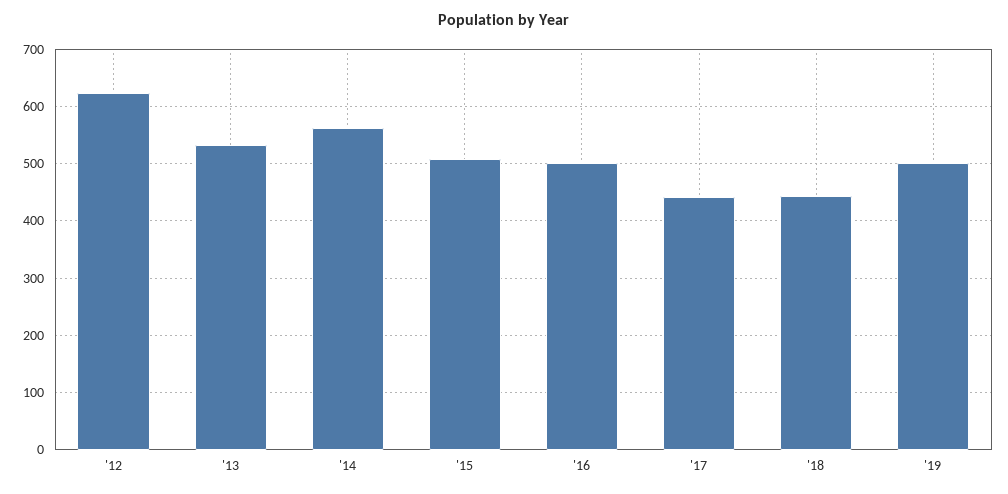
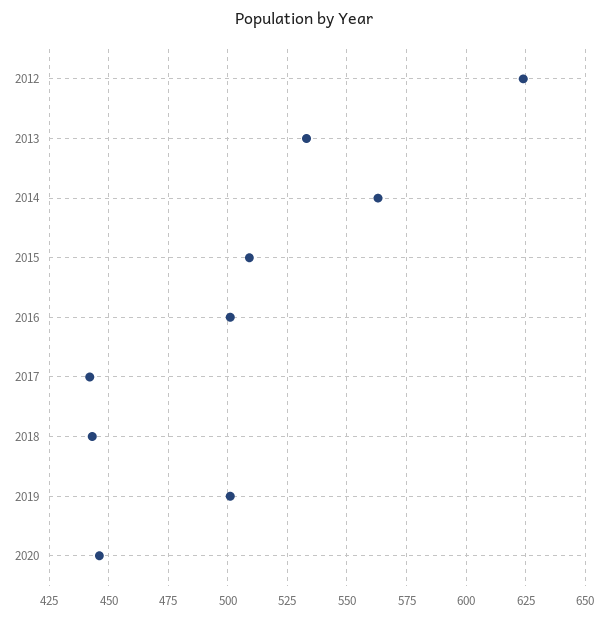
2020: none -> 445

